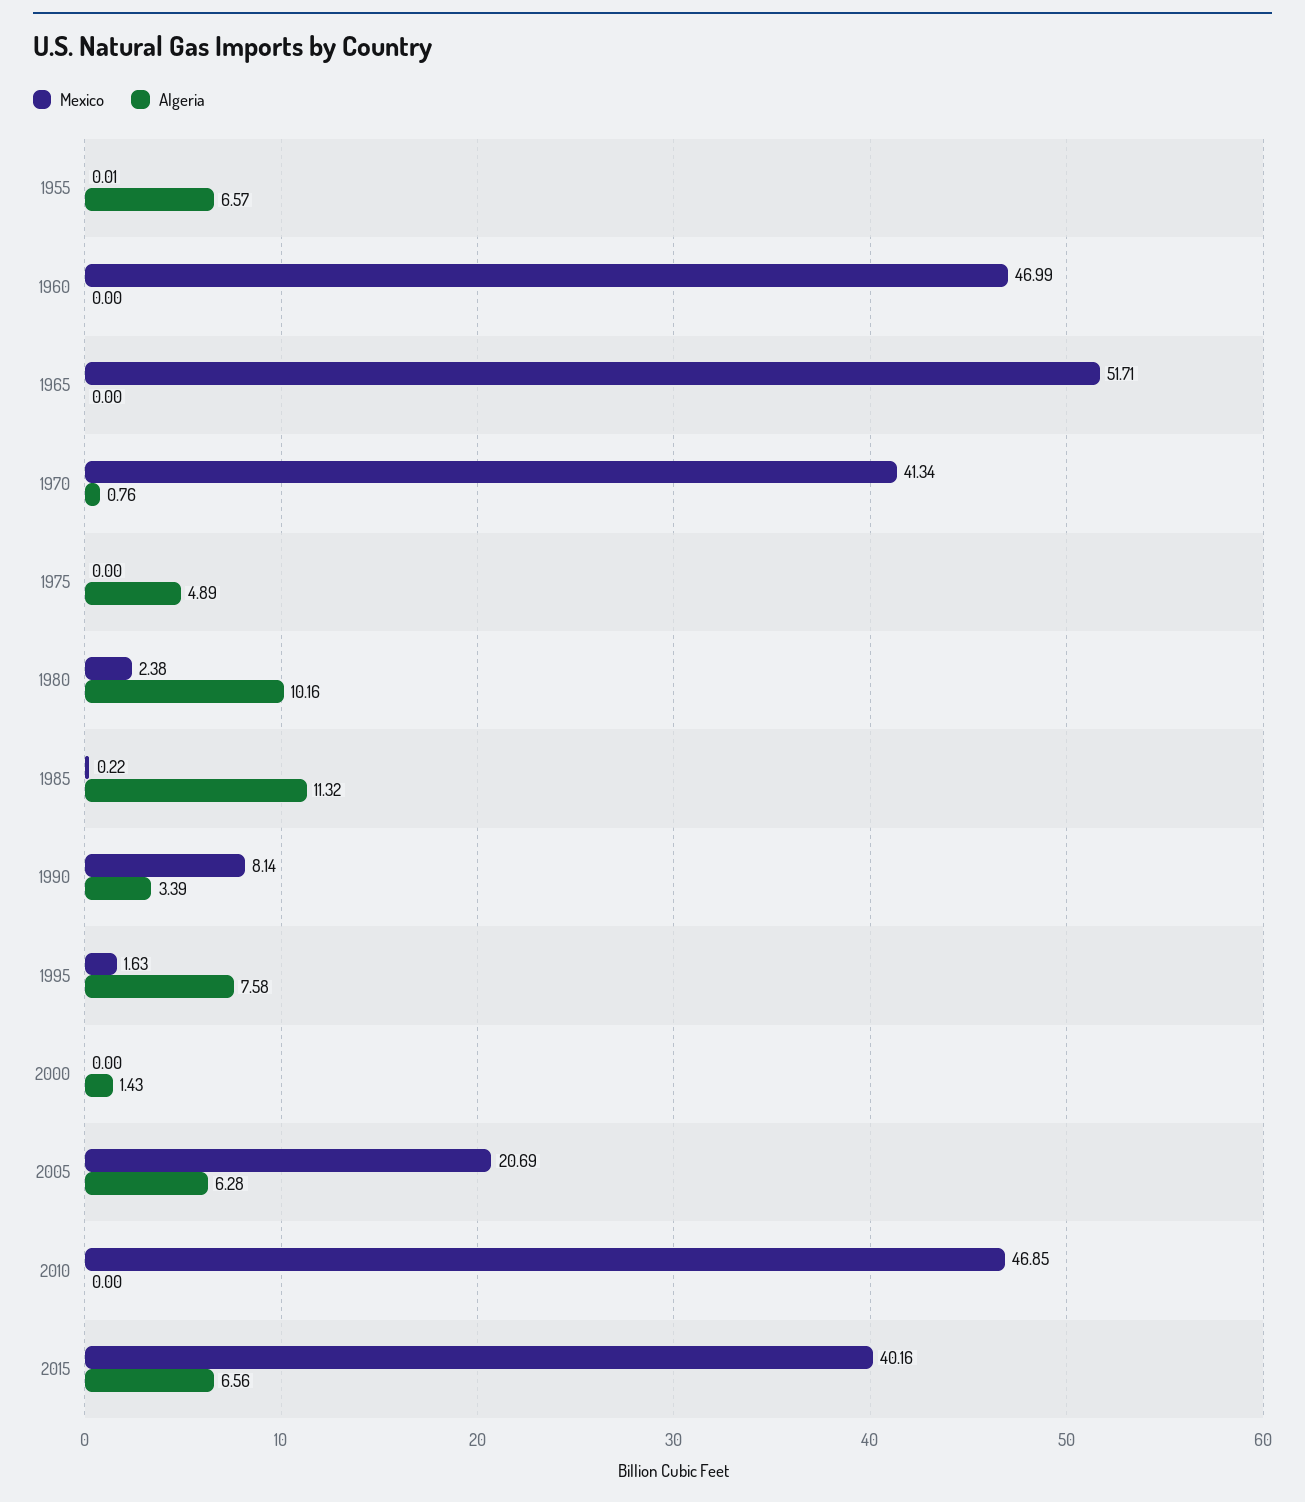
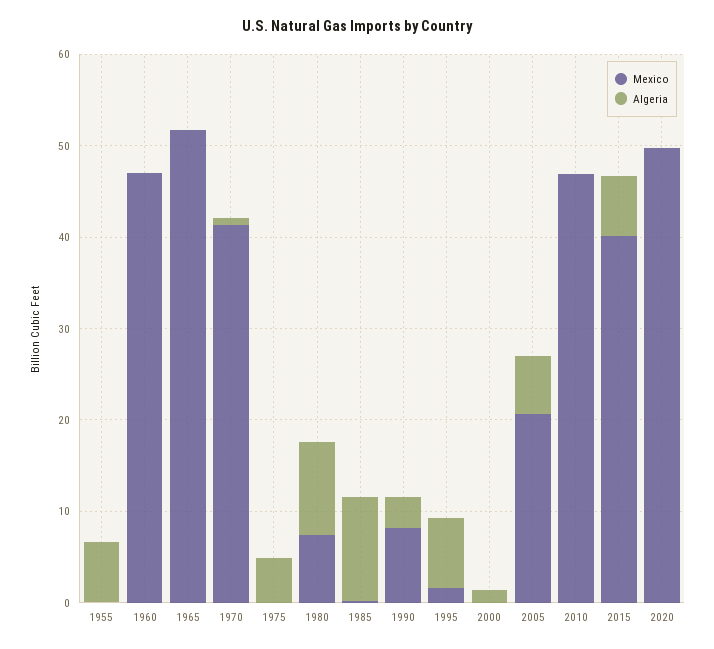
Mexico, 1980: 2.38 -> 8
Mexico, 2020: none -> 50
Algeria, 2020: none -> 0

